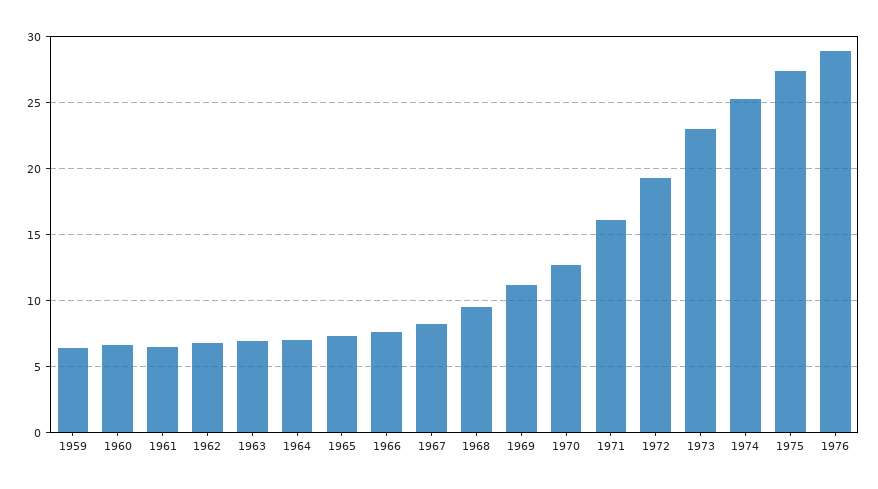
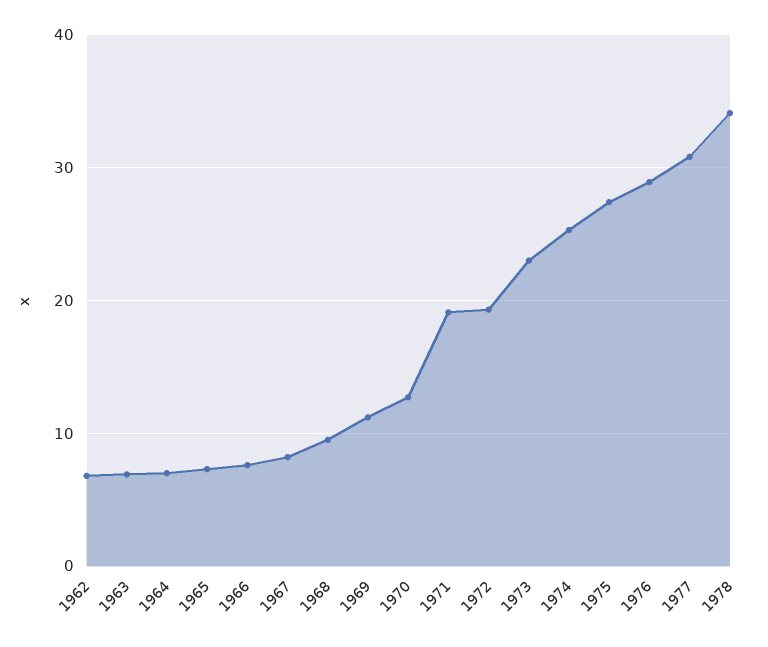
1959: 6.5 -> none
1960: 6.5 -> none
1961: 6.5 -> none
1971: 16 -> 19
1977: none -> 31
1978: none -> 34

